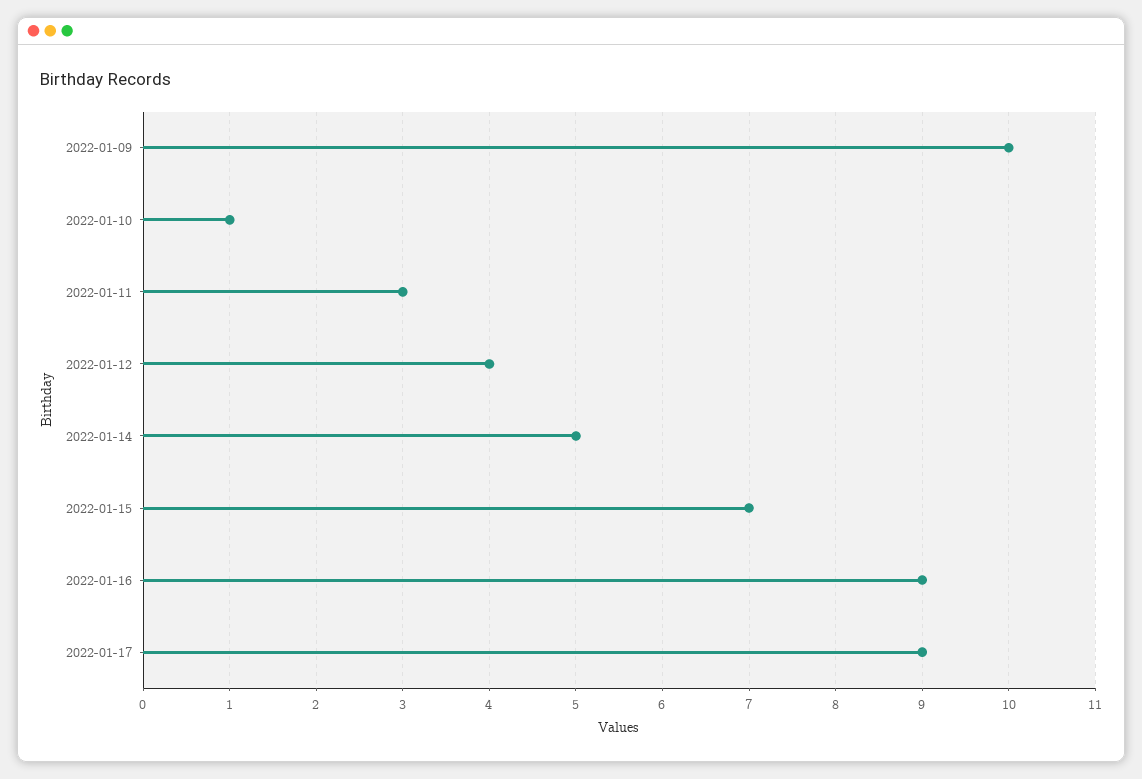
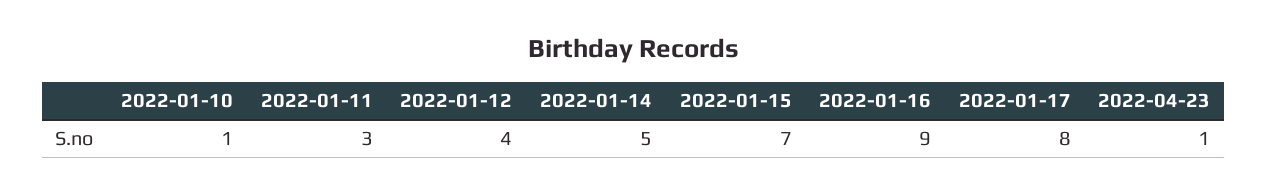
2022-01-09: 10 -> none
2022-01-17: 9 -> 8
2022-04-23: none -> 1

